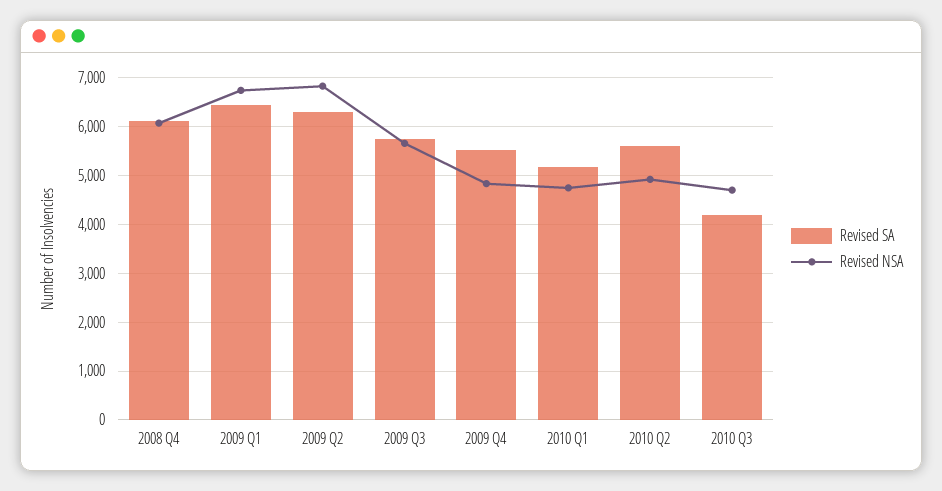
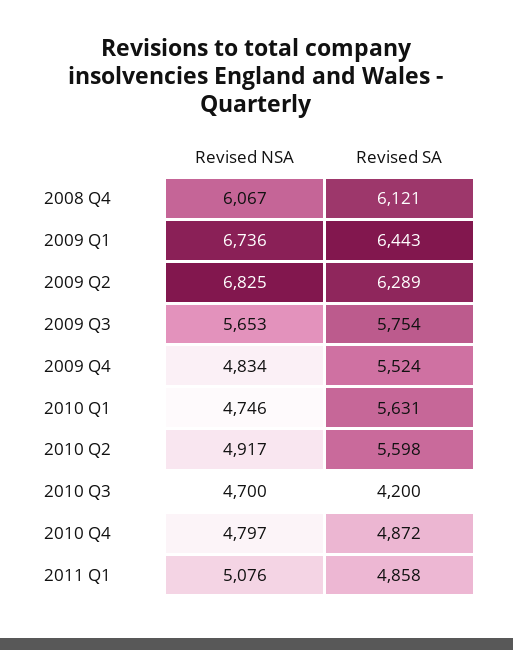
Revised SA, 2010 Q1: 5200 -> 5631
Revised NSA, 2010 Q4: none -> 4797
Revised SA, 2010 Q4: none -> 4872
Revised NSA, 2011 Q1: none -> 5076
Revised SA, 2011 Q1: none -> 4858

